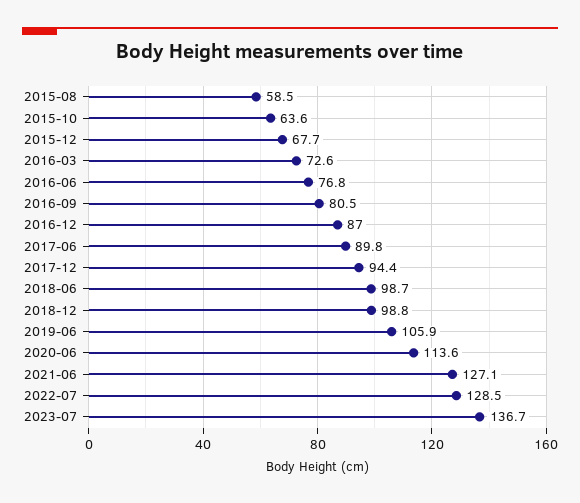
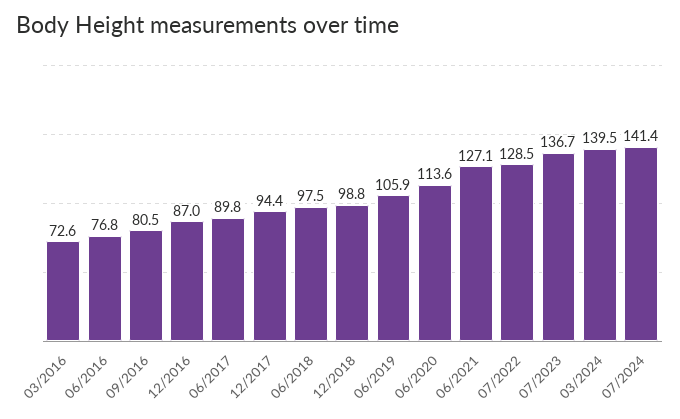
2015-08: 58.5 -> none
2015-10: 63.6 -> none
2015-12: 67.7 -> none
2018-06: 98.7 -> 97.5
03/2024: none -> 139.5
07/2024: none -> 141.4

